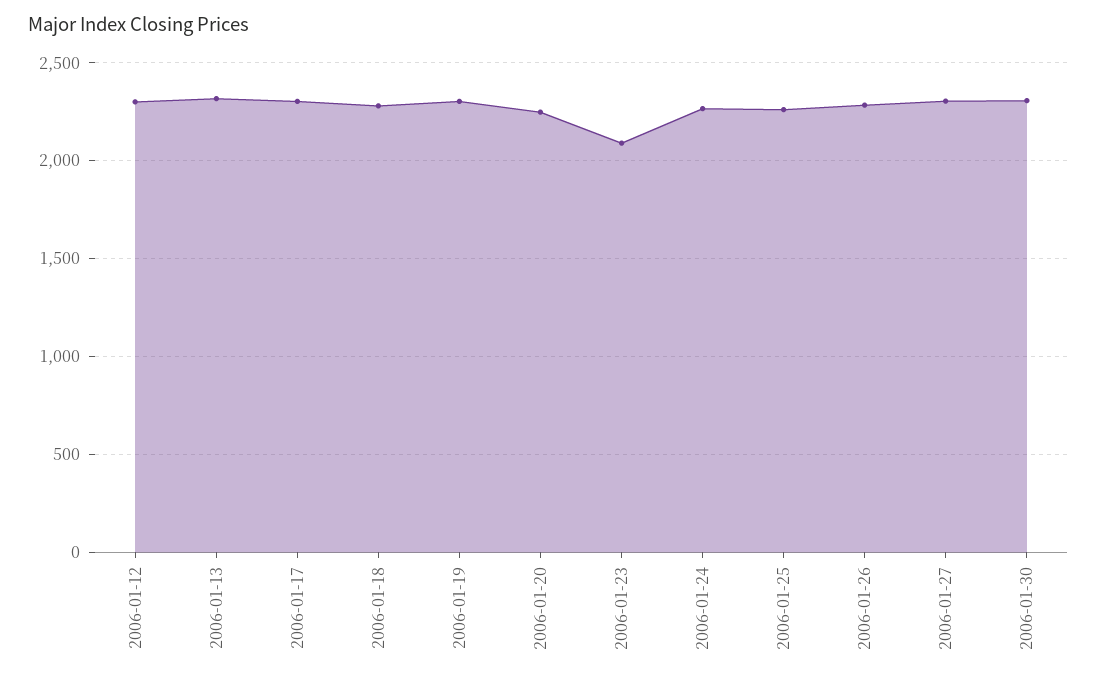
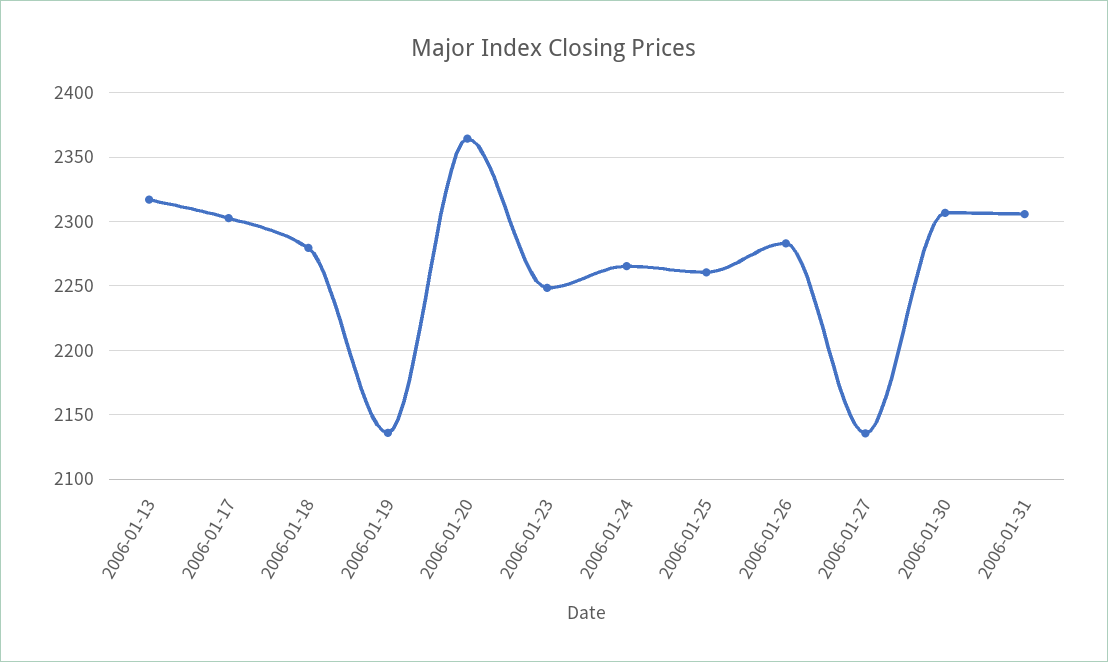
2006-01-12: 2300 -> none
2006-01-19: 2300 -> 2135
2006-01-20: 2250 -> 2365
2006-01-23: 2100 -> 2250
2006-01-27: 2300 -> 2135
2006-01-31: none -> 2305

